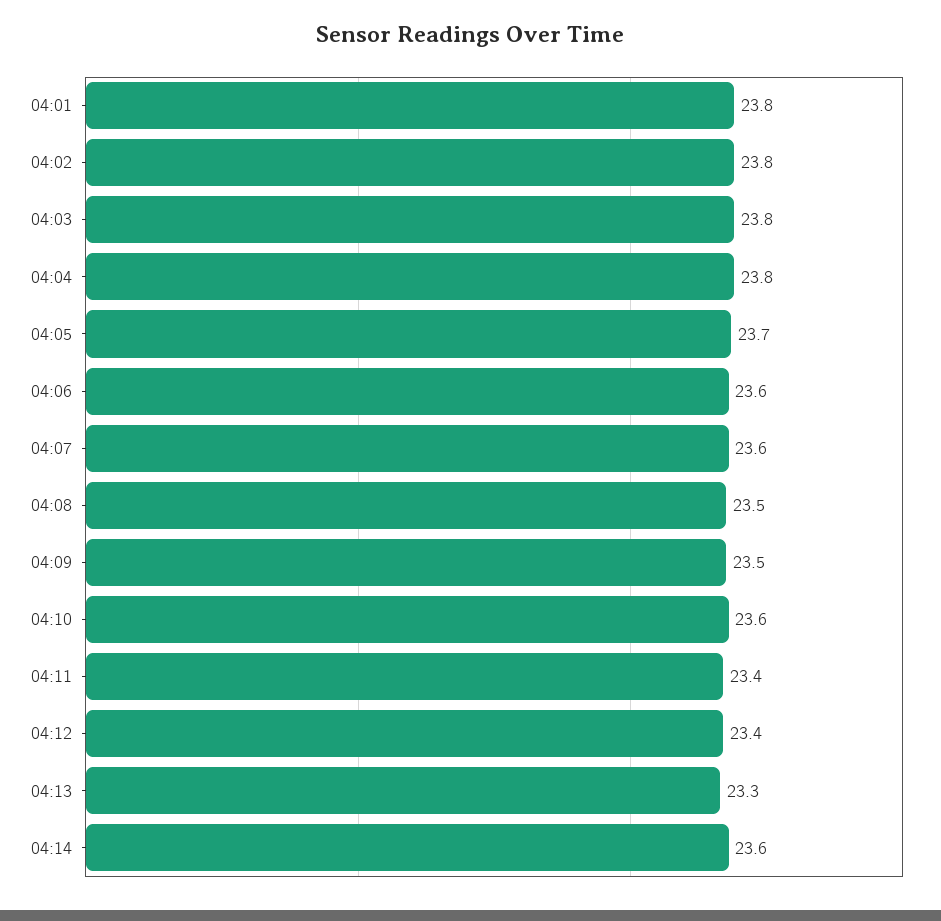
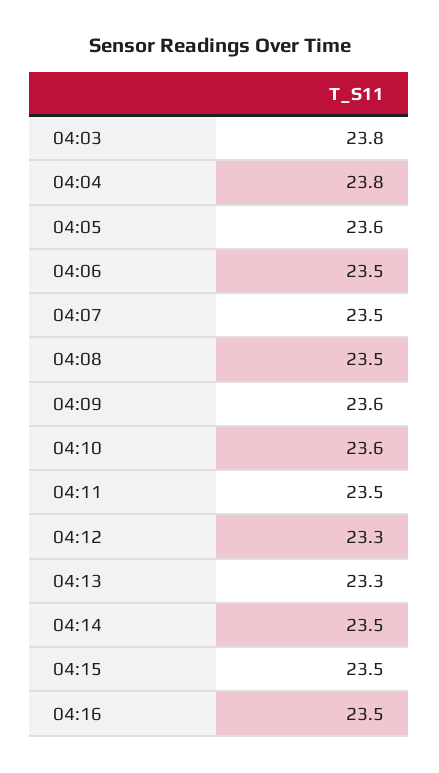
04:01: 23.8 -> none
04:02: 23.8 -> none
04:05: 23.7 -> 23.6
04:06: 23.6 -> 23.5
04:07: 23.6 -> 23.5
04:09: 23.5 -> 23.6
04:11: 23.4 -> 23.5
04:12: 23.4 -> 23.3
04:14: 23.6 -> 23.5
04:15: none -> 23.5
04:16: none -> 23.5

